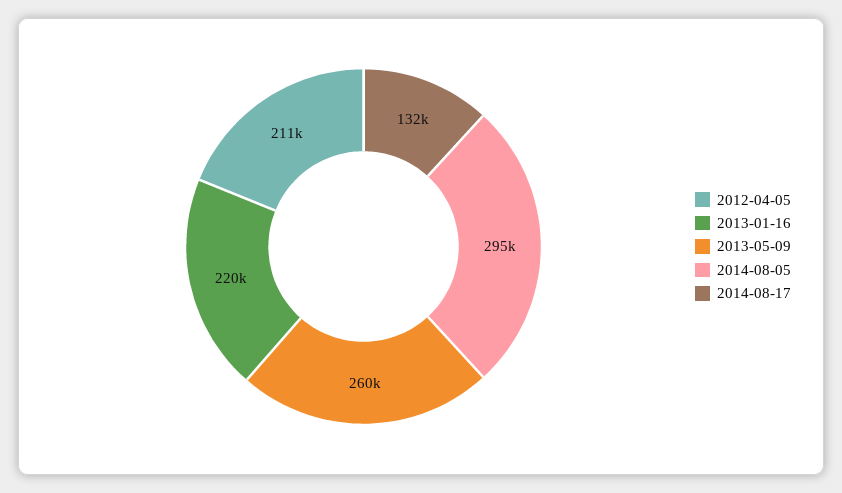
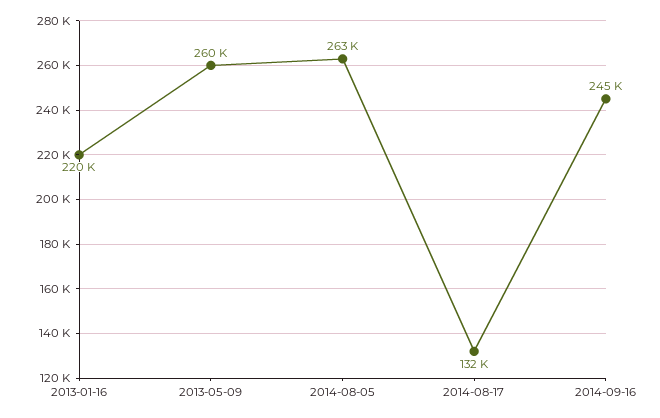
2012-04-05: 211000 -> none
2014-08-05: 295000 -> 263000
2014-09-16: none -> 245000

